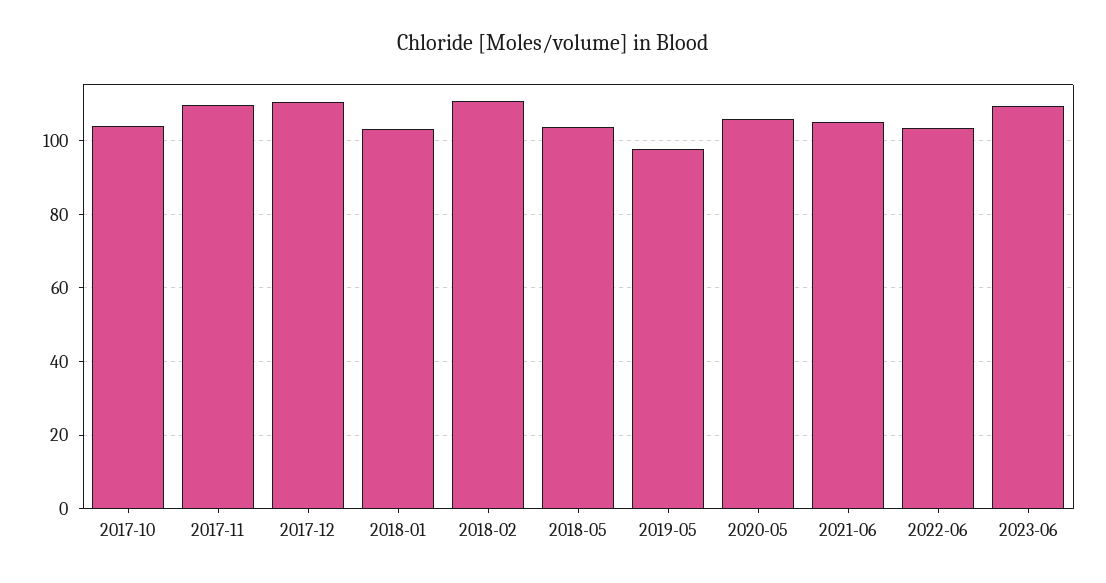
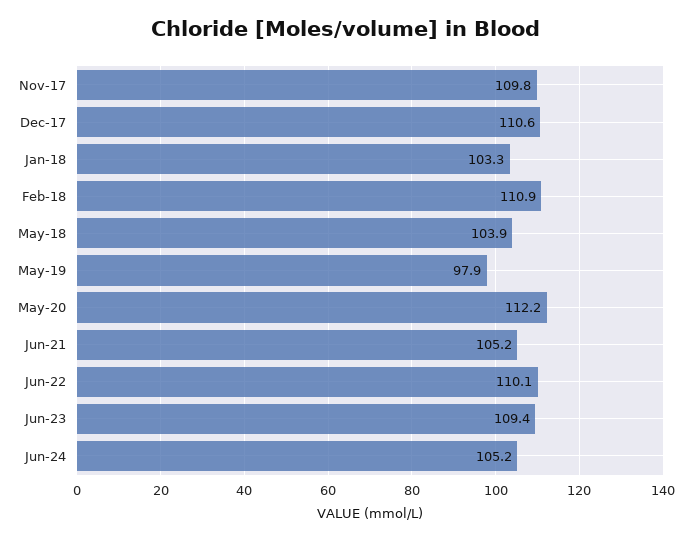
2017-10: 104 -> none
2020-05: 106 -> 112.2
2022-06: 104 -> 110.1
Jun-24: none -> 105.2

